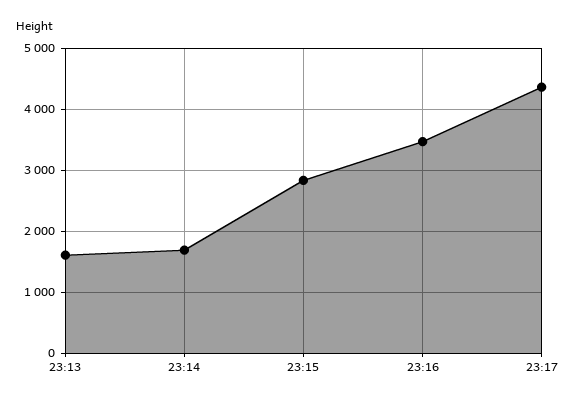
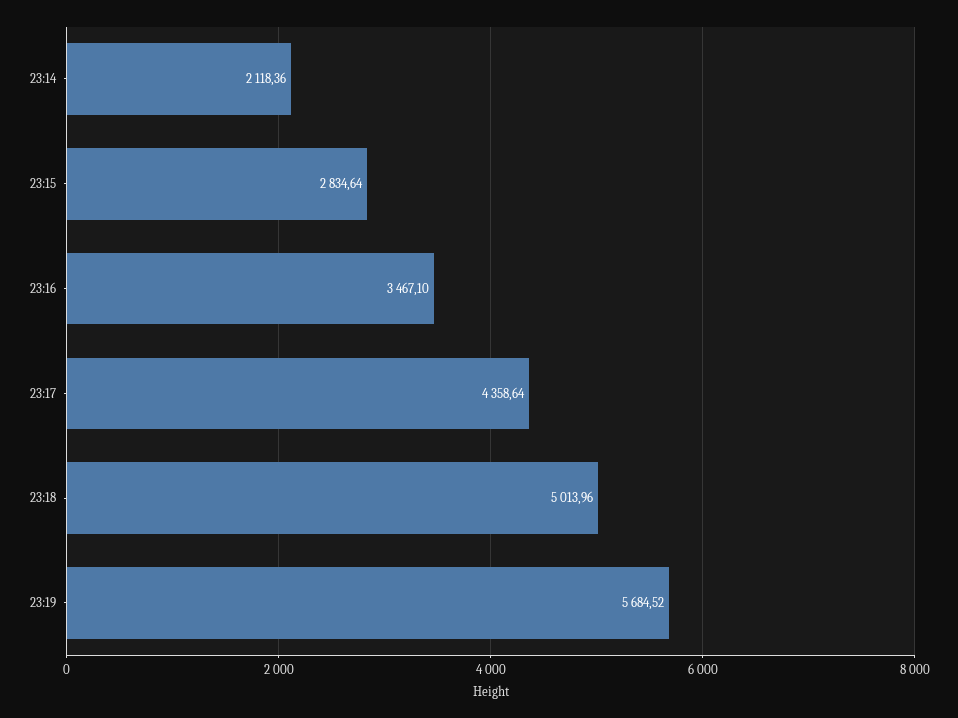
23:13: 1600 -> none
23:14: 1700 -> 2118.36
23:18: none -> 5013.96
23:19: none -> 5684.52

